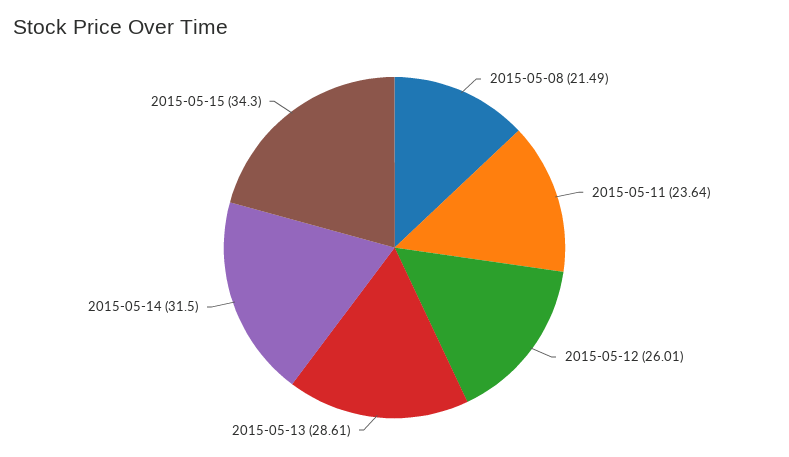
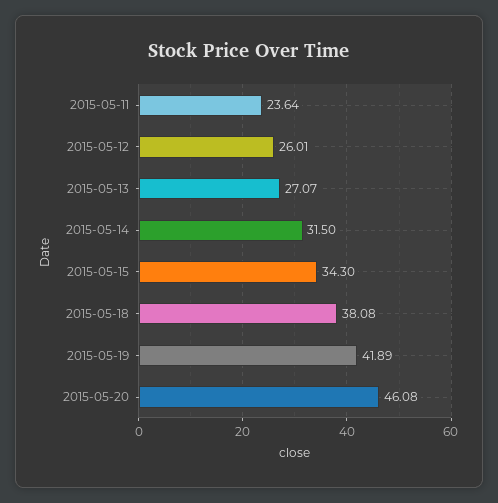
2015-05-08: 21.49 -> none
2015-05-13: 28.61 -> 27.07
2015-05-18: none -> 38.08
2015-05-19: none -> 41.89
2015-05-20: none -> 46.08

